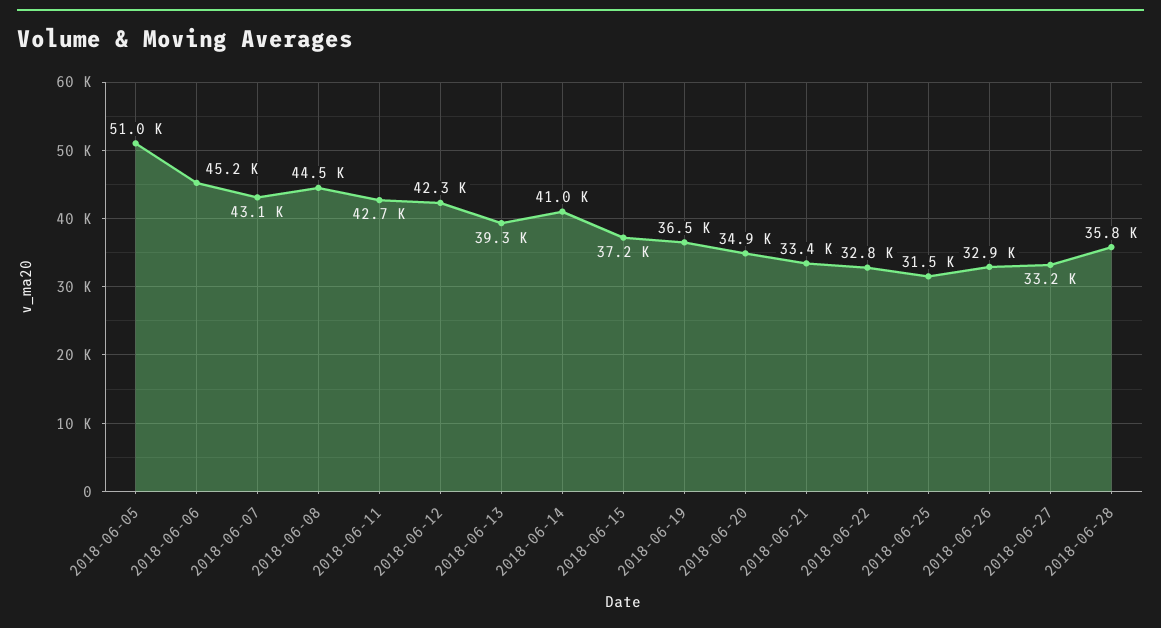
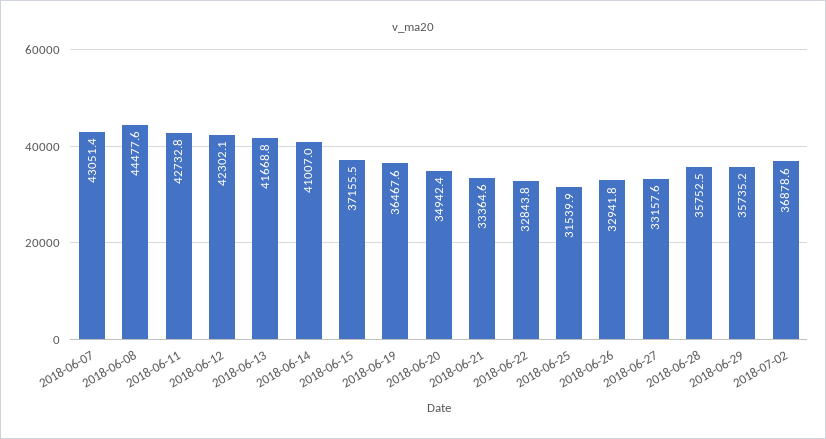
2018-06-05: 51000 -> none
2018-06-06: 45200 -> none
2018-06-13: 39300 -> 41668.8
2018-06-29: none -> 35735.2
2018-07-02: none -> 36878.6

